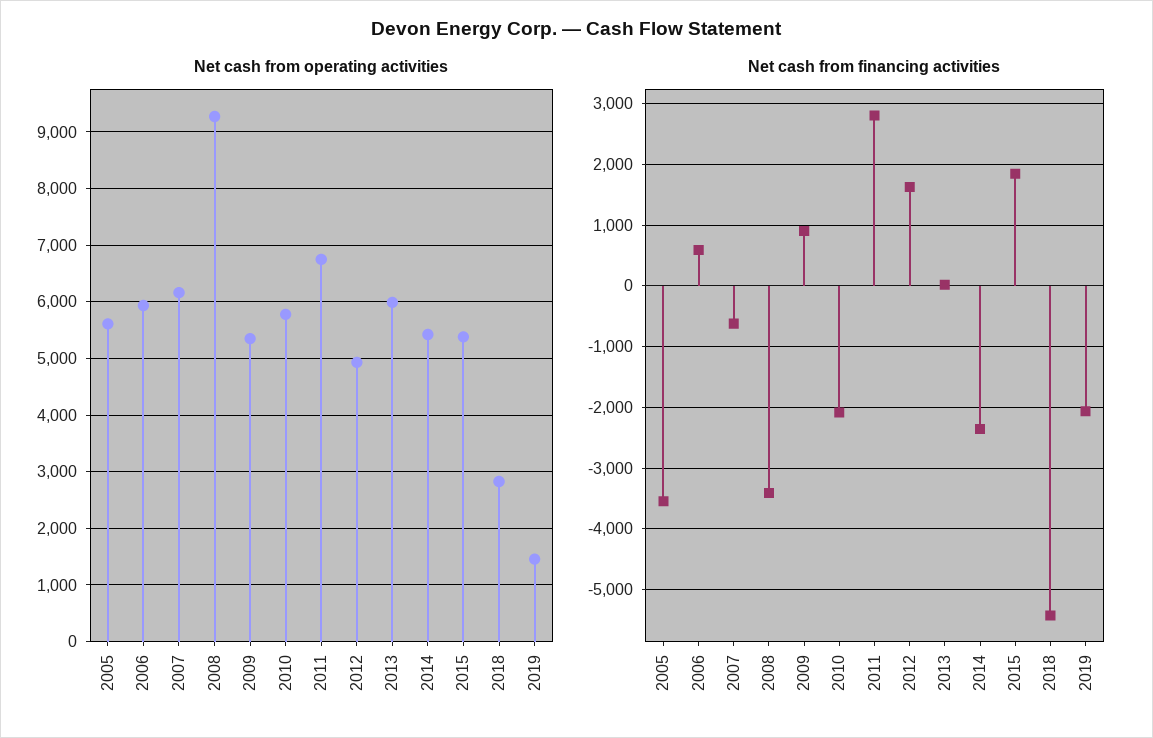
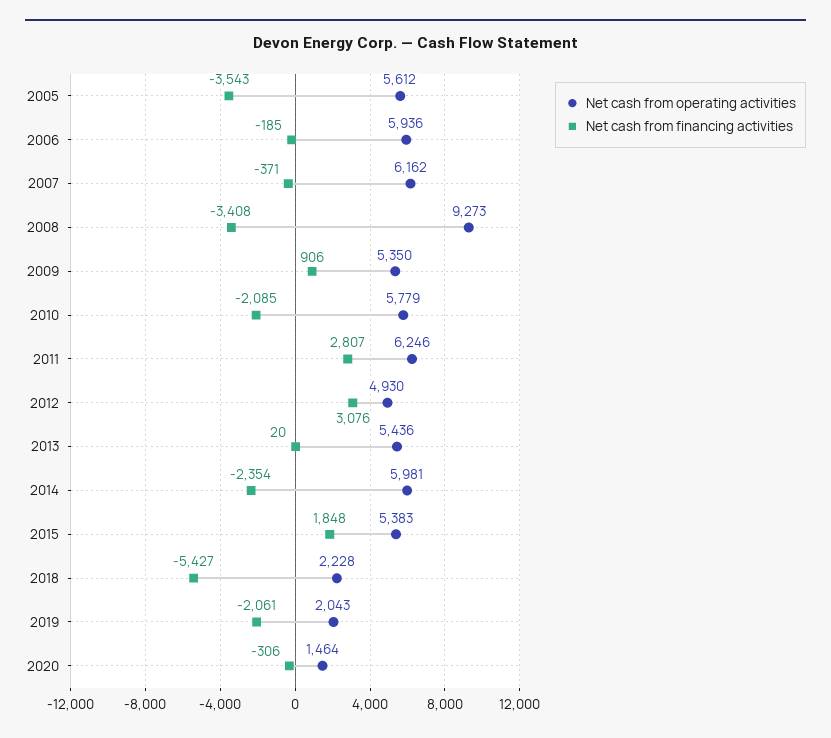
Net cash from operating activities, 2011: 6800 -> 6246
Net cash from operating activities, 2013: 6000 -> 5436
Net cash from operating activities, 2014: 5400 -> 5981
Net cash from operating activities, 2018: 2800 -> 2228
Net cash from operating activities, 2019: 1400 -> 2043
Net cash from financing activities, 2006: 600 -> -185
Net cash from financing activities, 2007: -600 -> -371
Net cash from financing activities, 2012: 1600 -> 3076
Net cash from operating activities, 2020: none -> 1464
Net cash from financing activities, 2020: none -> -306

